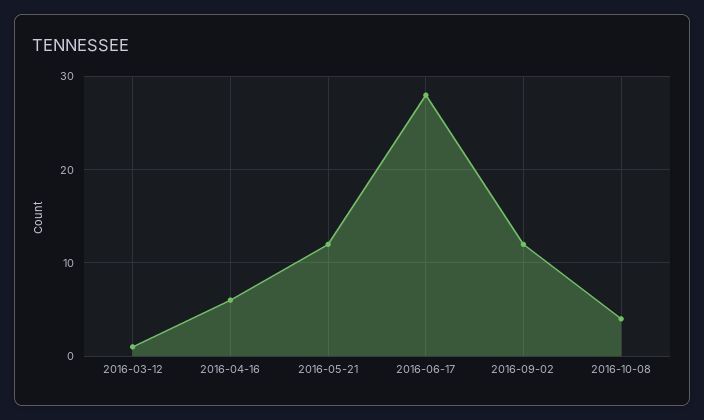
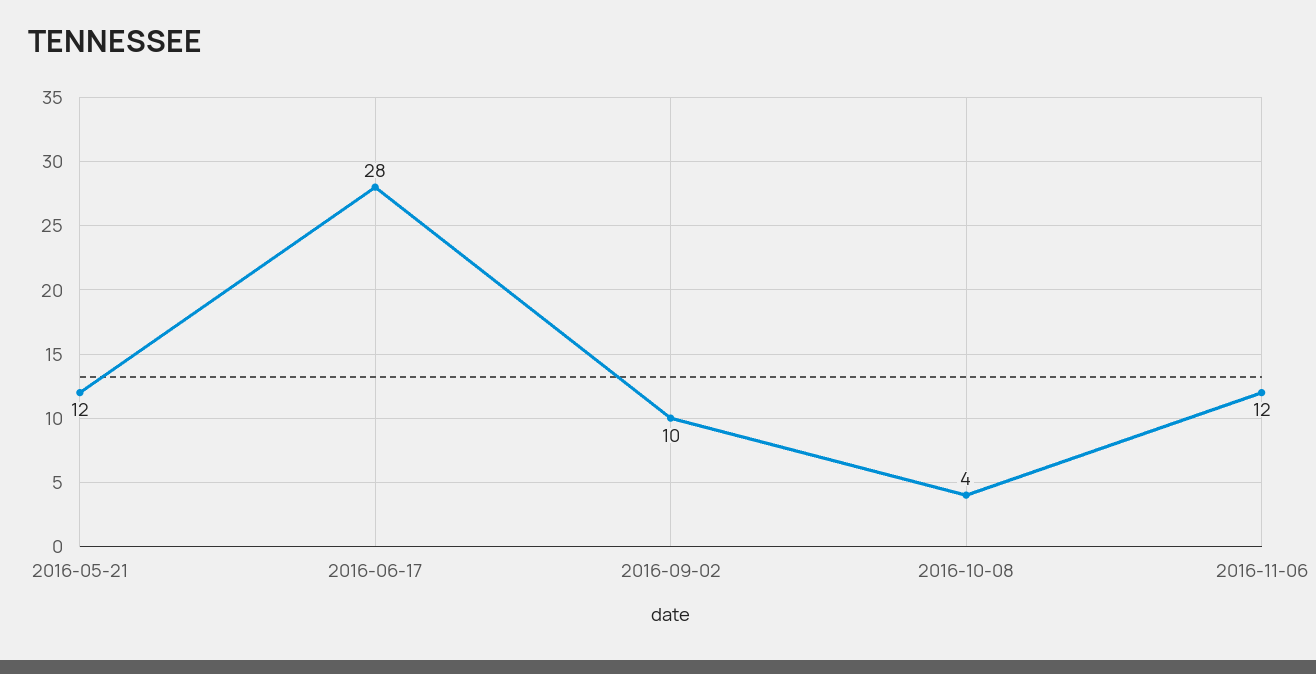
2016-03-12: 1 -> none
2016-04-16: 6 -> none
2016-09-02: 12 -> 10
2016-11-06: none -> 12

